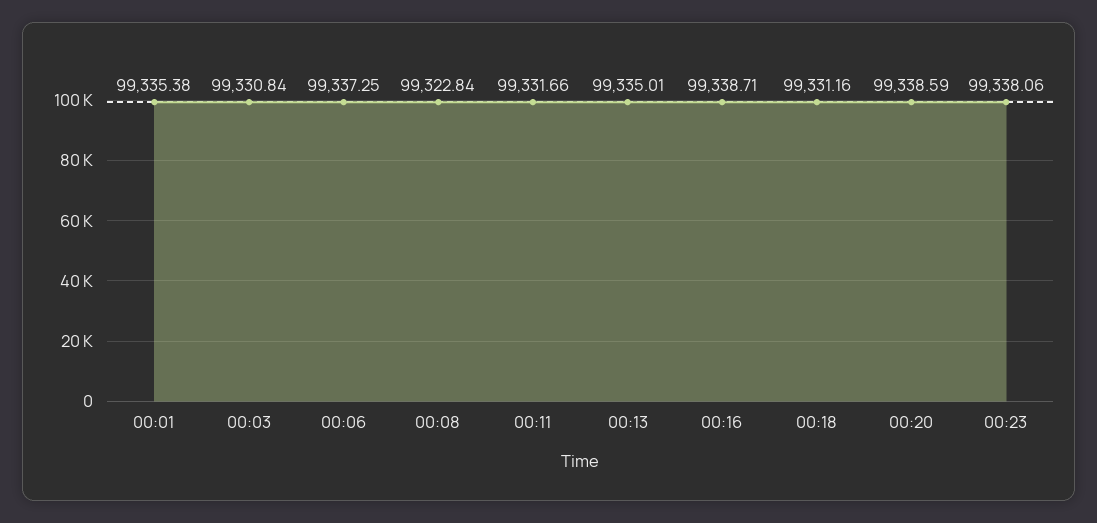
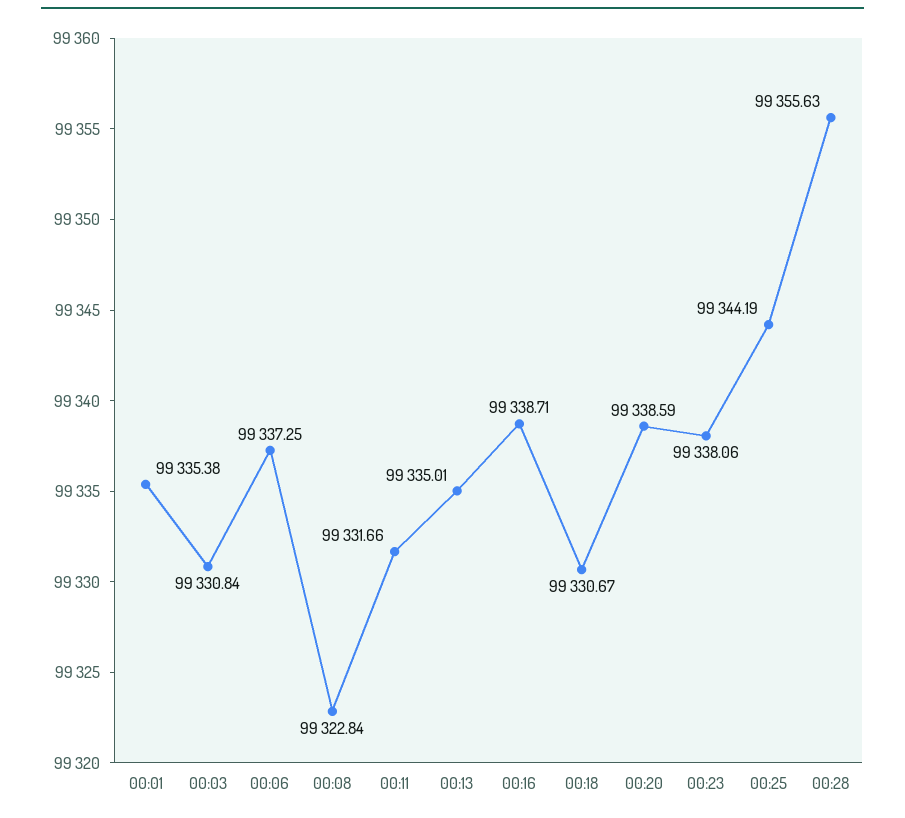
00:18: 99331.16 -> 99330.67
00:25: none -> 99344.19
00:28: none -> 99355.63

